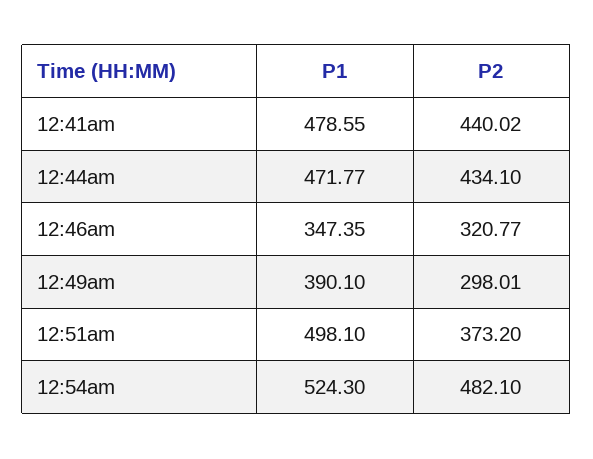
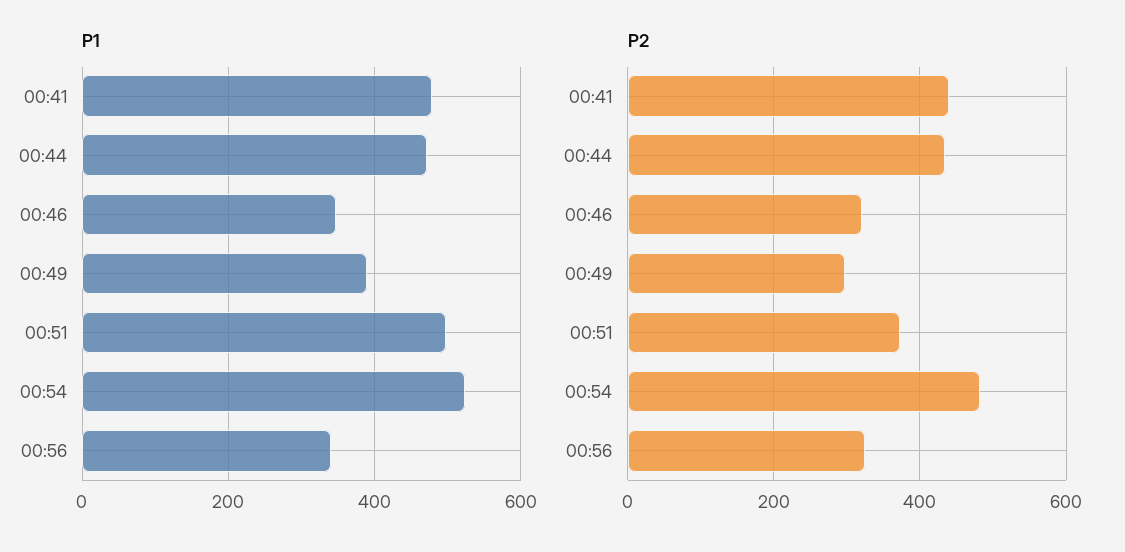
P1, 00:56: none -> 340
P2, 00:56: none -> 320

